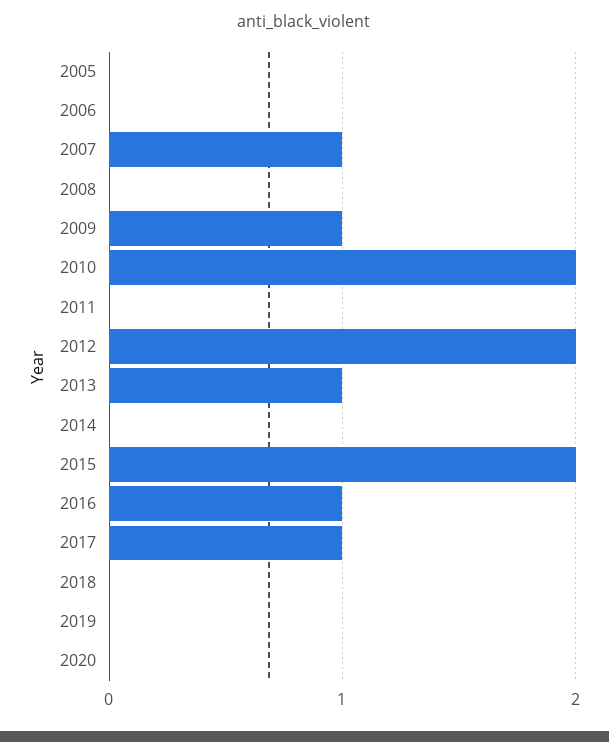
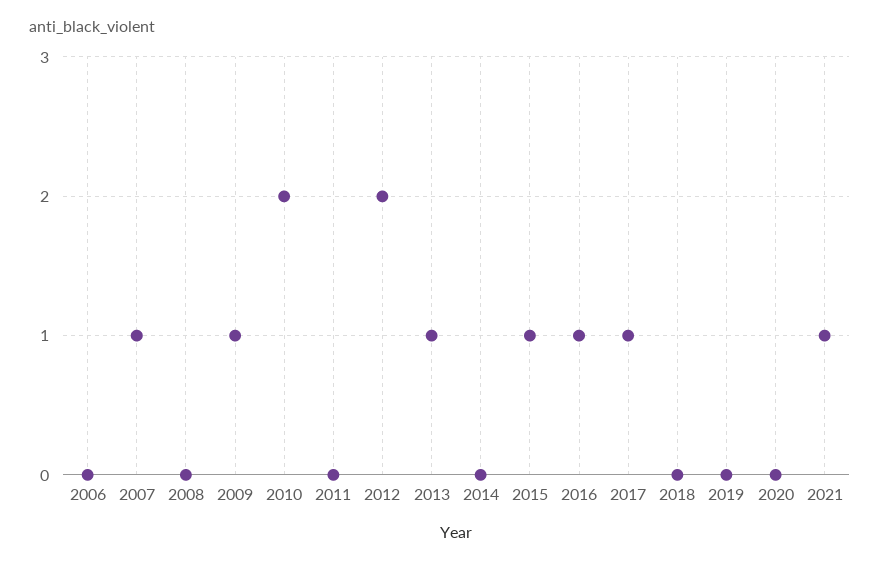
2005: 0 -> none
2015: 2 -> 1
2021: none -> 1

